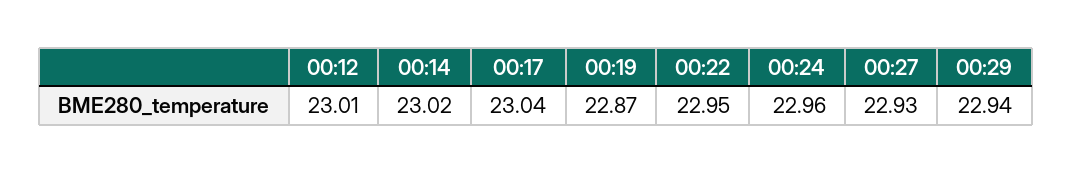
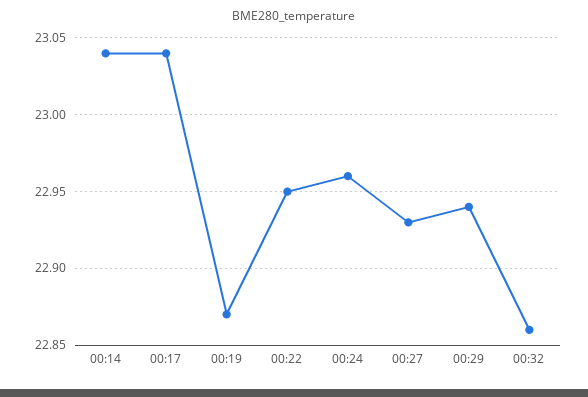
00:12: 23.01 -> none
00:14: 23.02 -> 23.04
00:32: none -> 22.86

